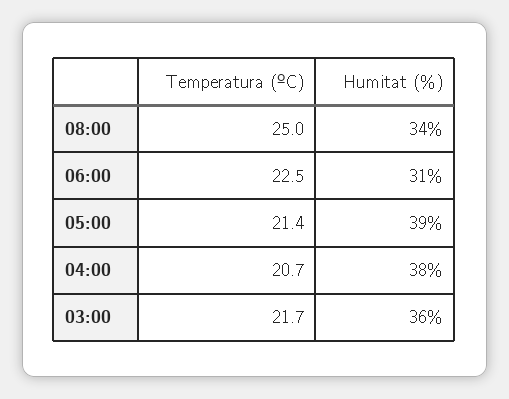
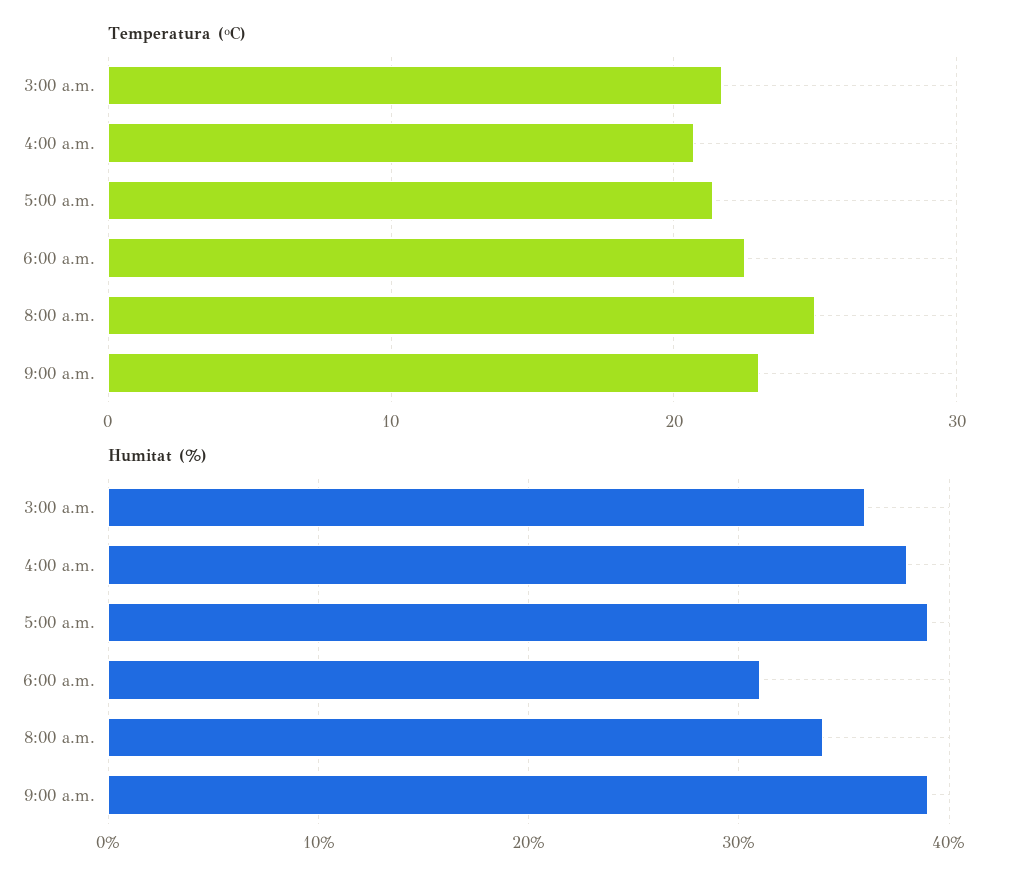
Temperatura (ºC), 9:00 a.m.: none -> 23
Humitat (%), 9:00 a.m.: none -> 39

